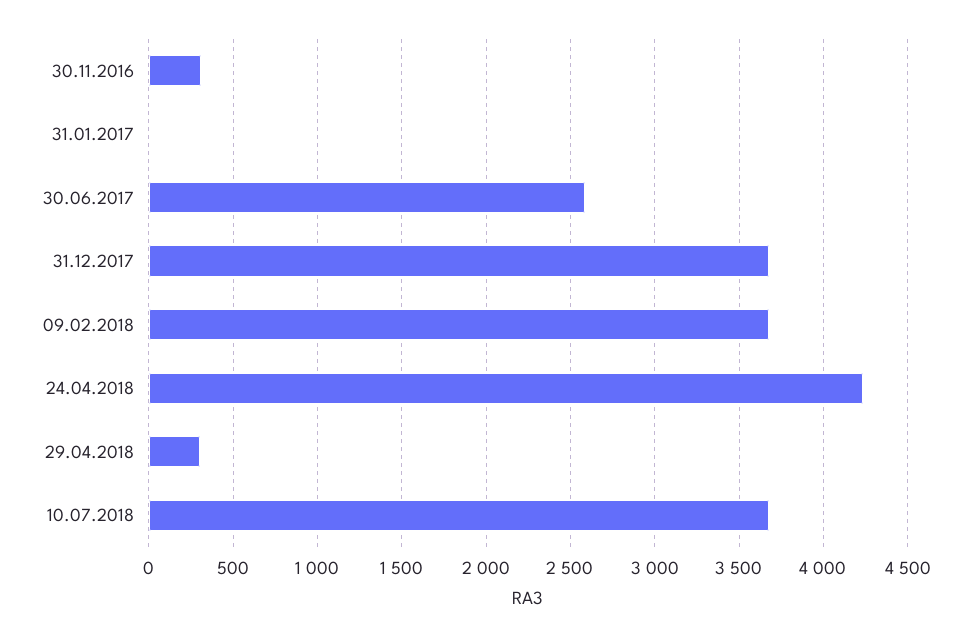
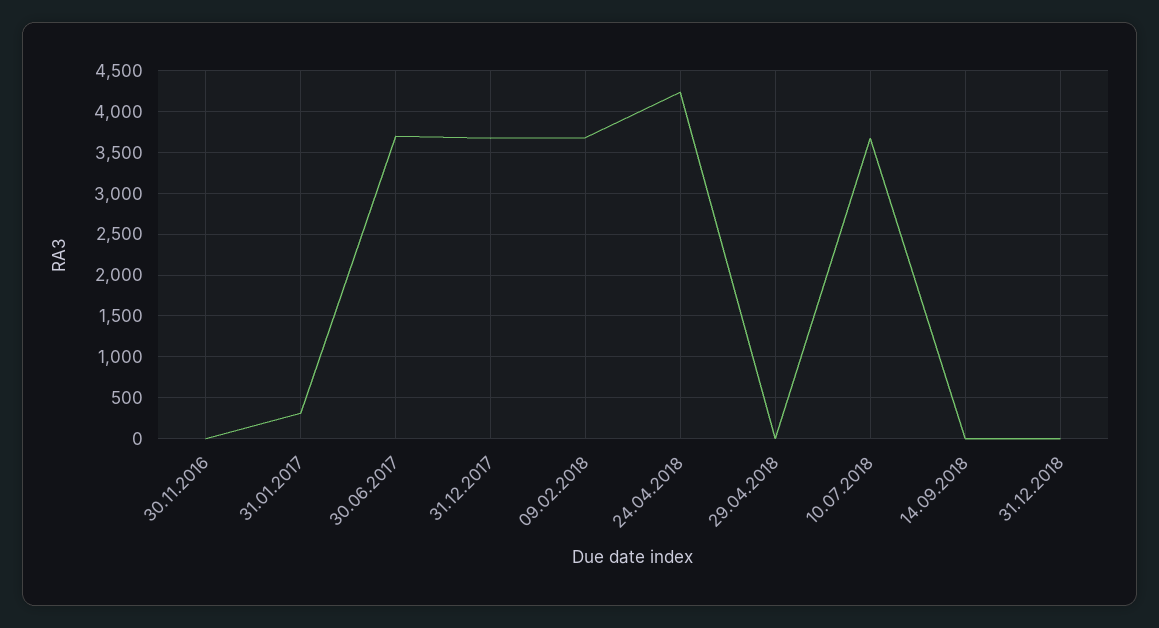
30.11.2016: 300 -> 0
31.01.2017: 0 -> 300
30.06.2017: 2600 -> 3700
29.04.2018: 300 -> 0
14.09.2018: none -> 0
31.12.2018: none -> 0

